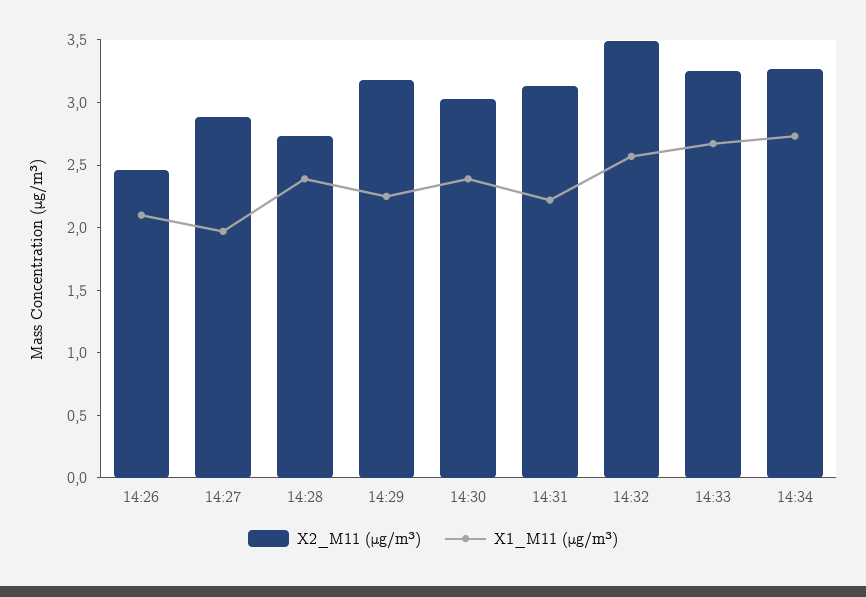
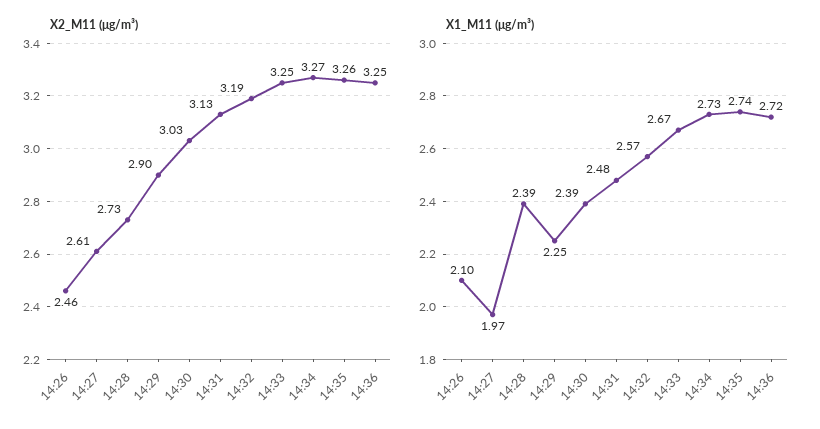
X2_M11 (μg/m³), 14:27: 2.9 -> 2.61
X2_M11 (μg/m³), 14:29: 3.2 -> 2.9
X1_M11 (μg/m³), 14:31: 2.2 -> 2.48
X2_M11 (μg/m³), 14:32: 3.5 -> 3.19
X2_M11 (μg/m³), 14:35: none -> 3.26
X2_M11 (μg/m³), 14:36: none -> 3.25
X1_M11 (μg/m³), 14:35: none -> 2.74
X1_M11 (μg/m³), 14:36: none -> 2.72

